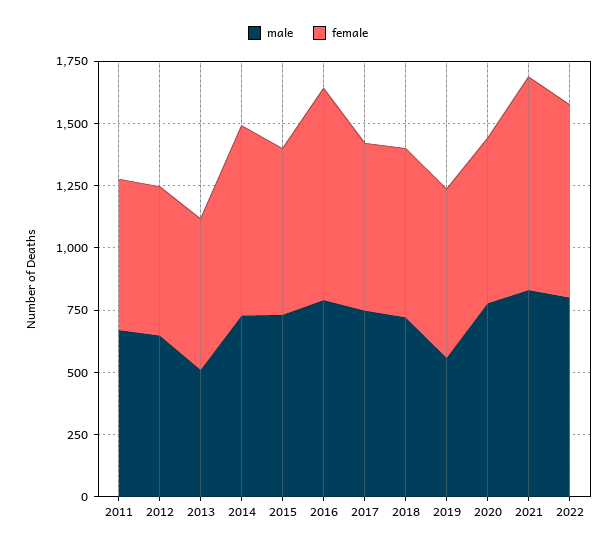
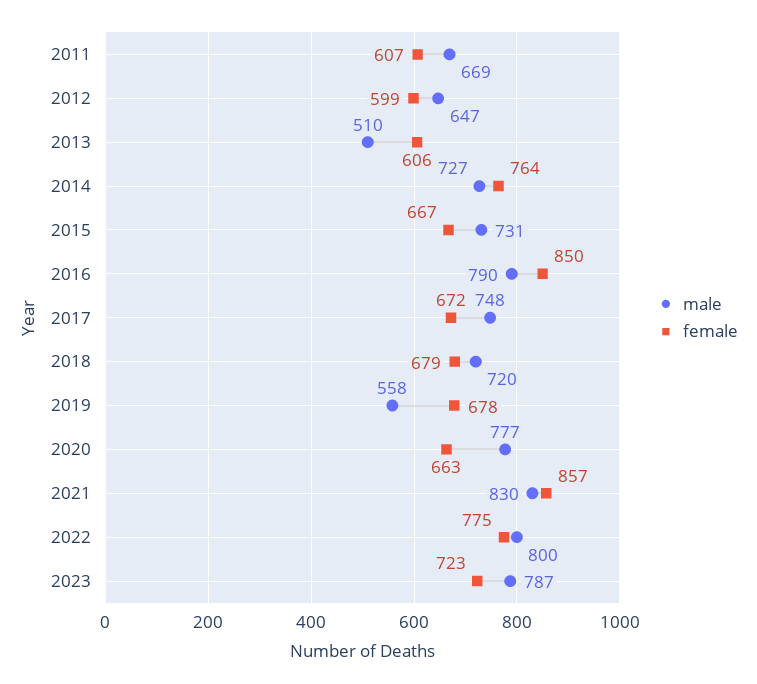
male, 2023: none -> 787
female, 2023: none -> 723

